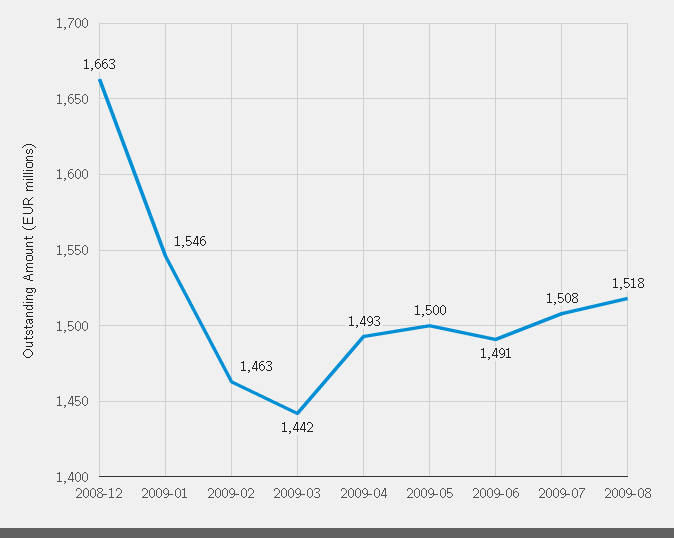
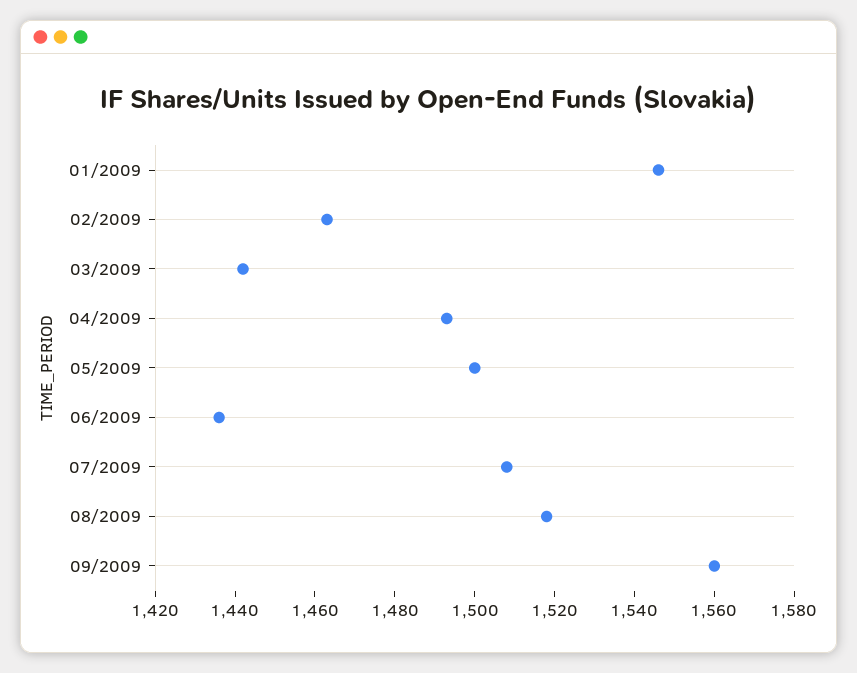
2008-12: 1663 -> none
2009-06: 1491 -> 1435
09/2009: none -> 1560

